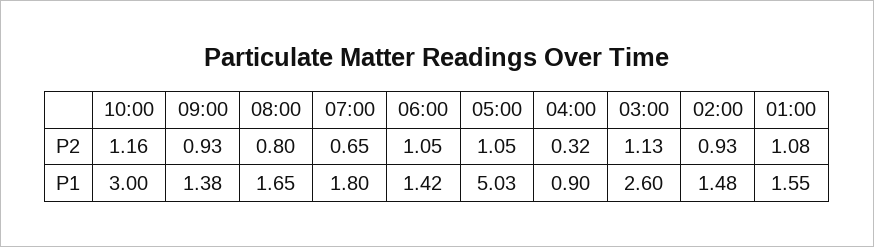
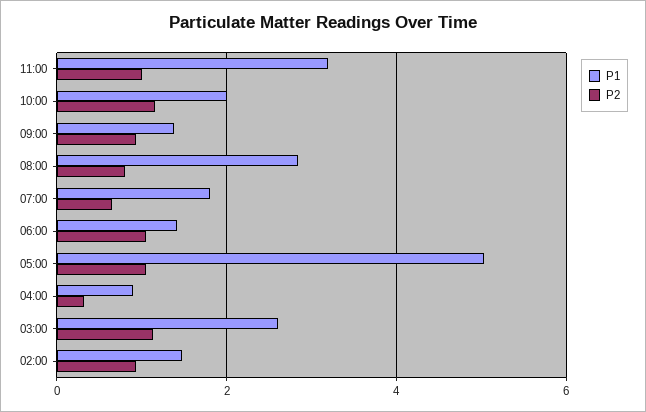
P2, 01:00: 1.08 -> none
P1, 10:00: 3 -> 2
P1, 08:00: 1.65 -> 2.8
P1, 01:00: 1.55 -> none
P1, 11:00: none -> 3.2
P2, 11:00: none -> 1

